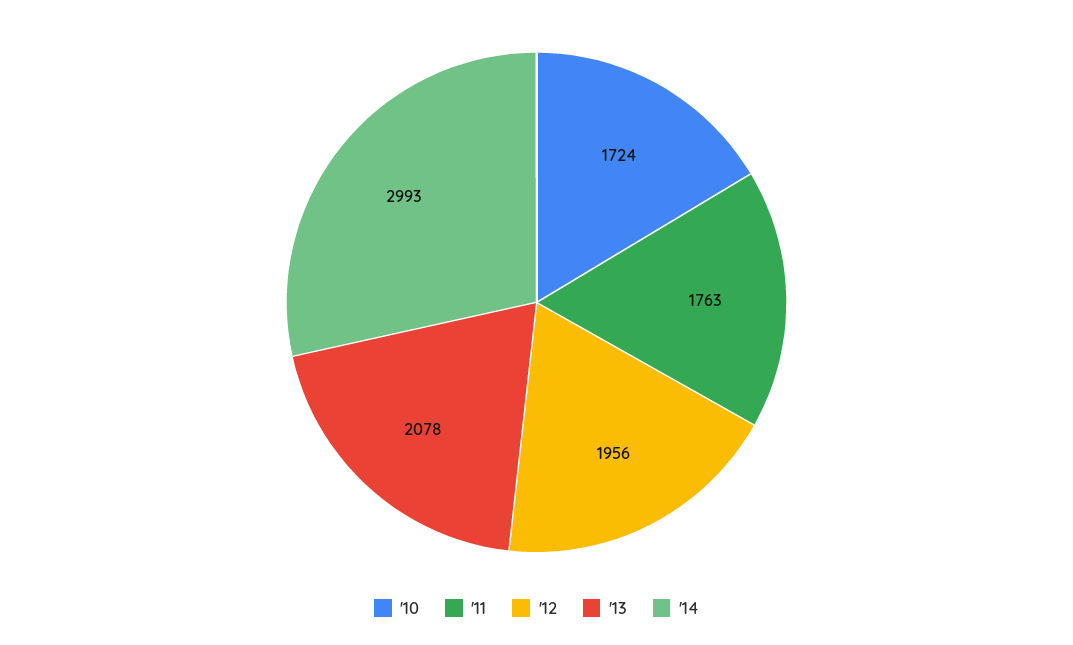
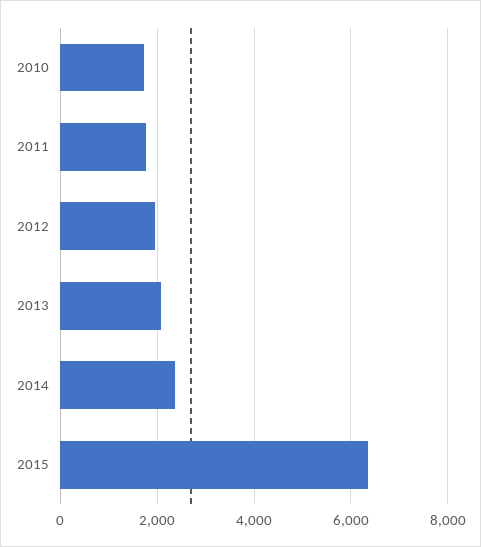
'14: 2993 -> 2400
2015: none -> 6400

